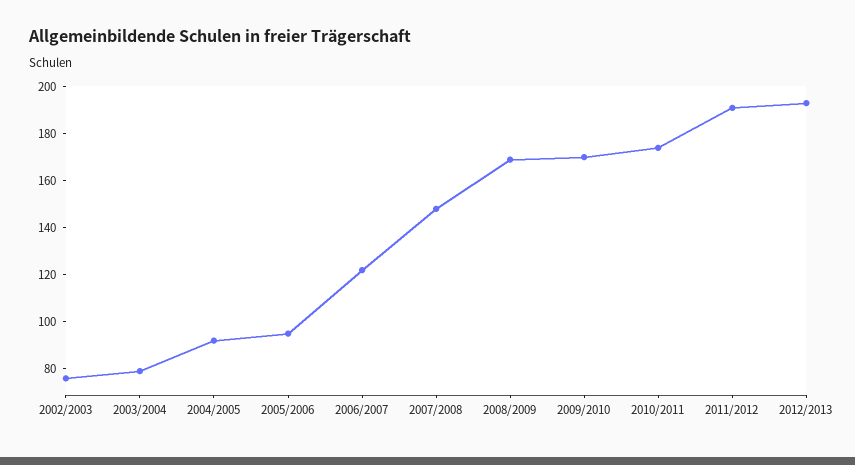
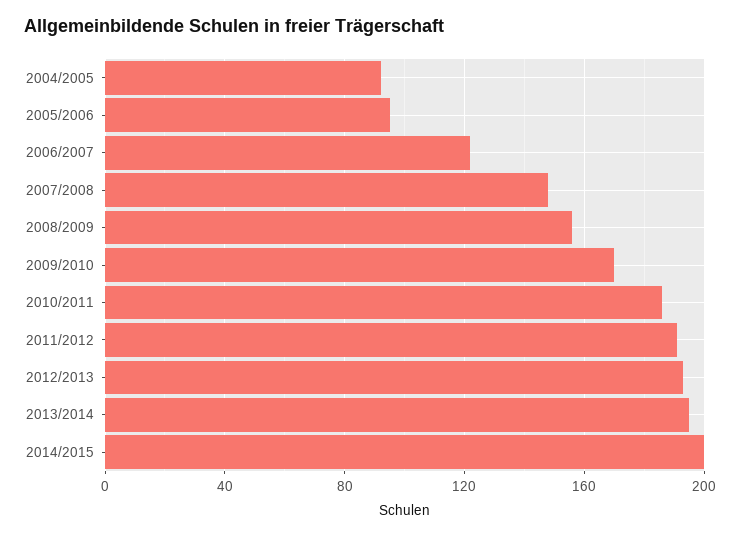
2002/2003: 75 -> none
2003/2004: 80 -> none
2008/2009: 170 -> 155
2010/2011: 175 -> 185
2013/2014: none -> 195
2014/2015: none -> 200

